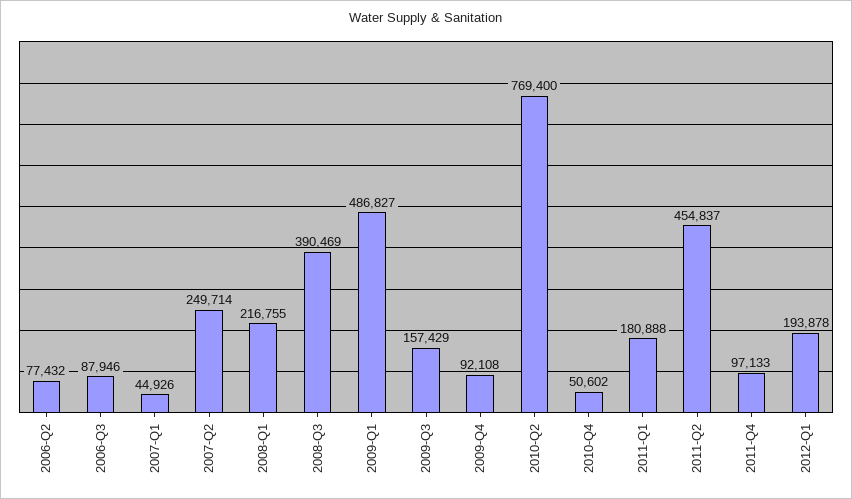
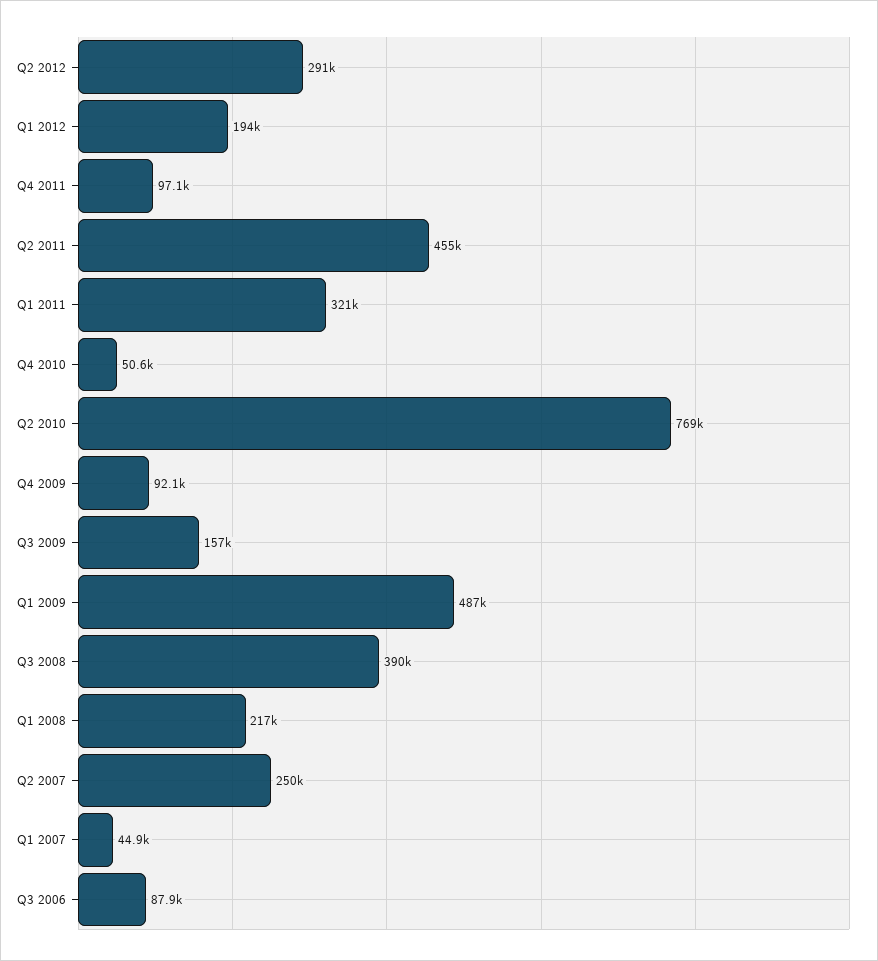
2006-Q2: 77432 -> none
2011-Q1: 180888 -> 321000
Q2 2012: none -> 291000

